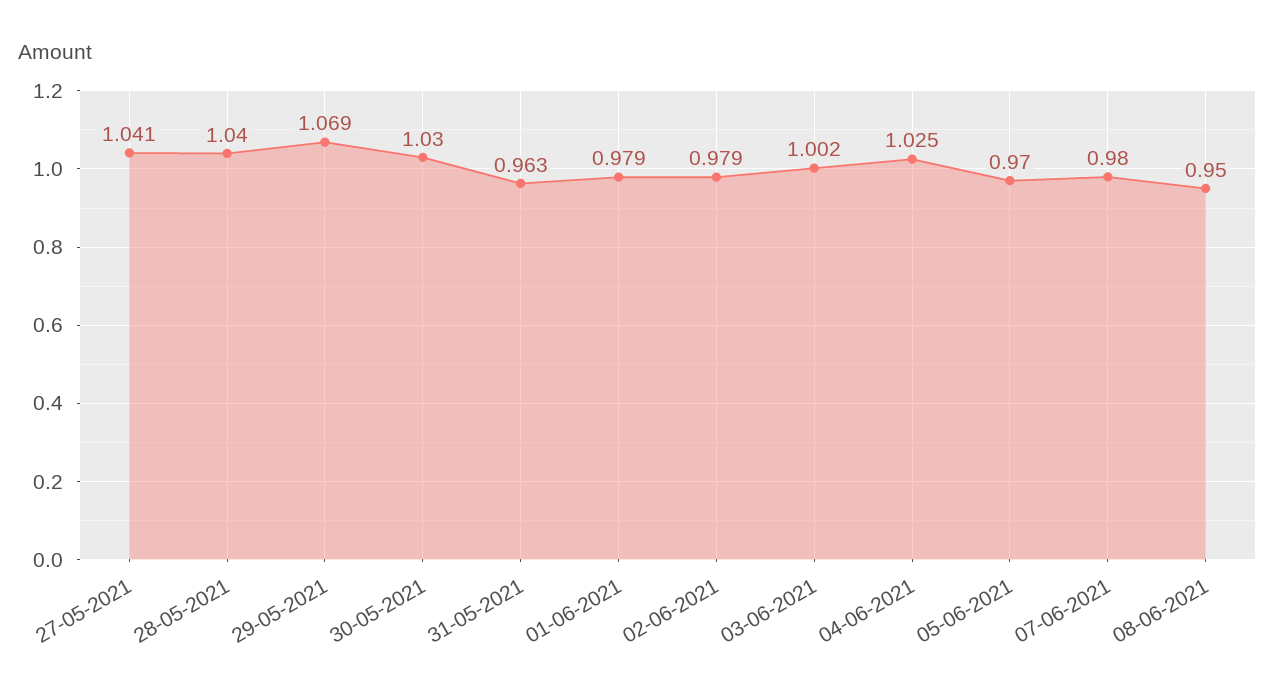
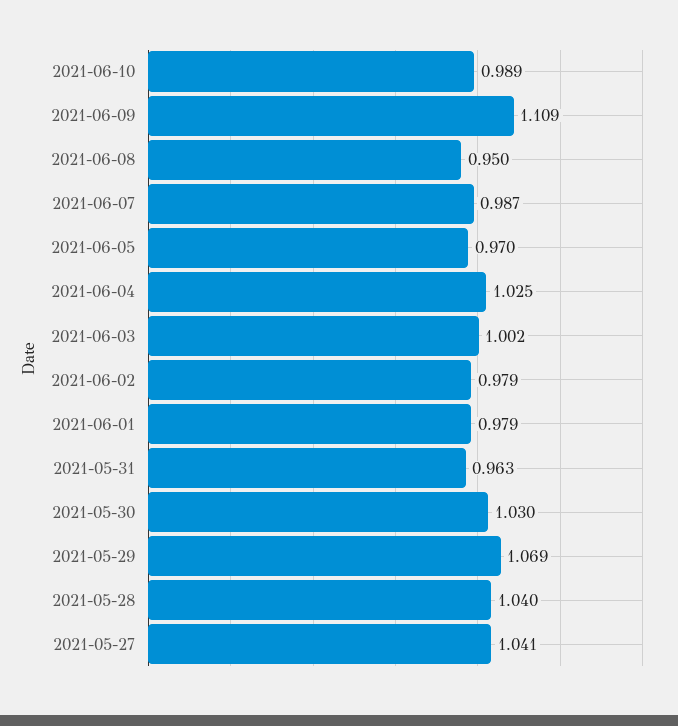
07-06-2021: 0.98 -> 0.987
2021-06-10: none -> 0.989
2021-06-09: none -> 1.109

